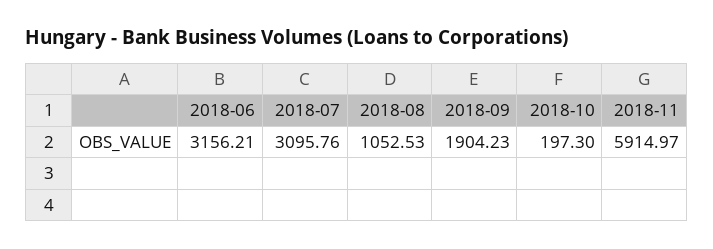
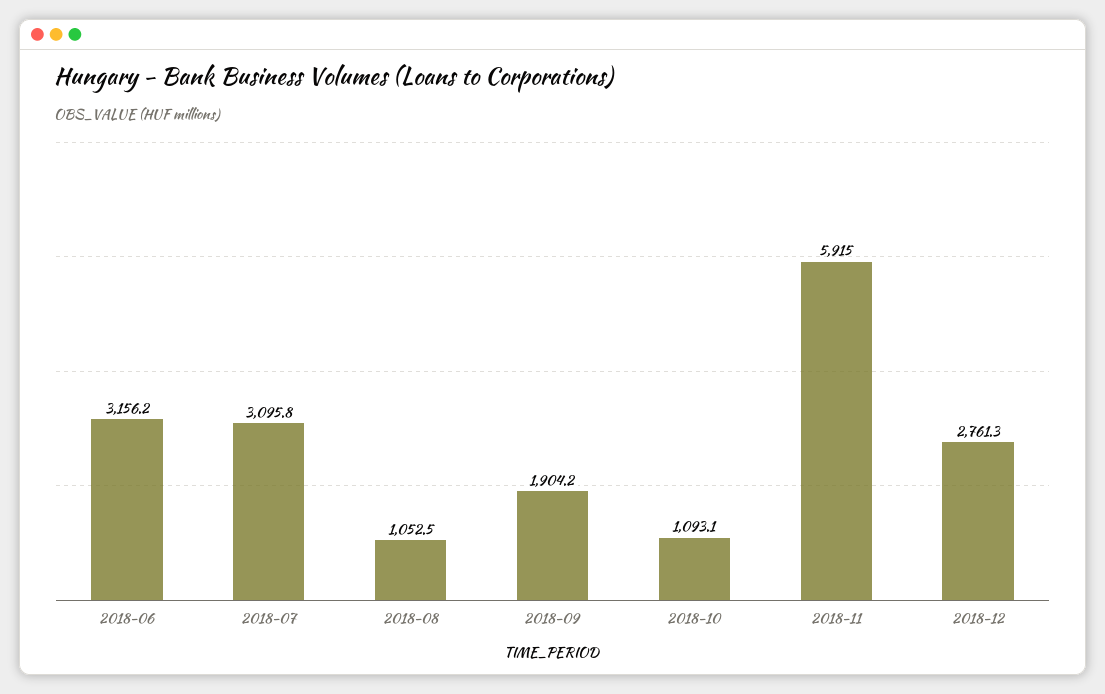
2018-10: 197.3 -> 1093.1
2018-12: none -> 2761.3

